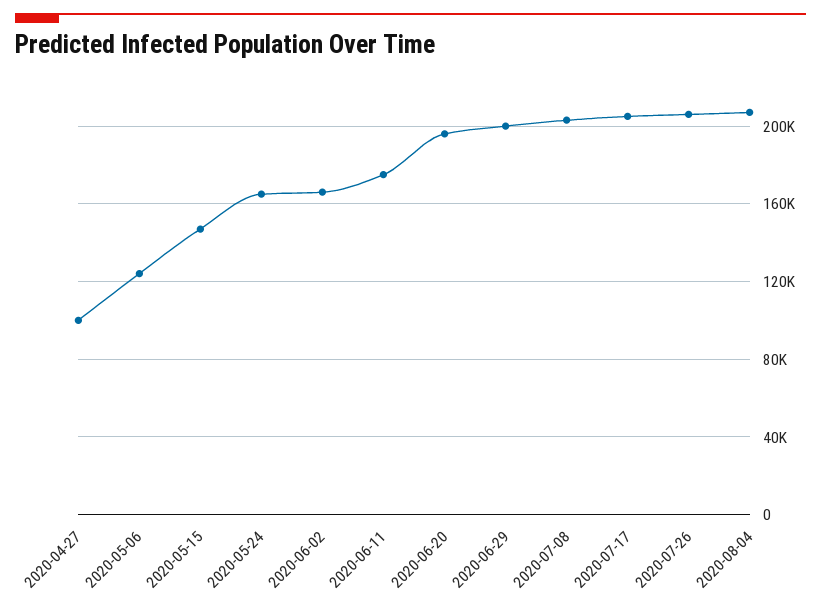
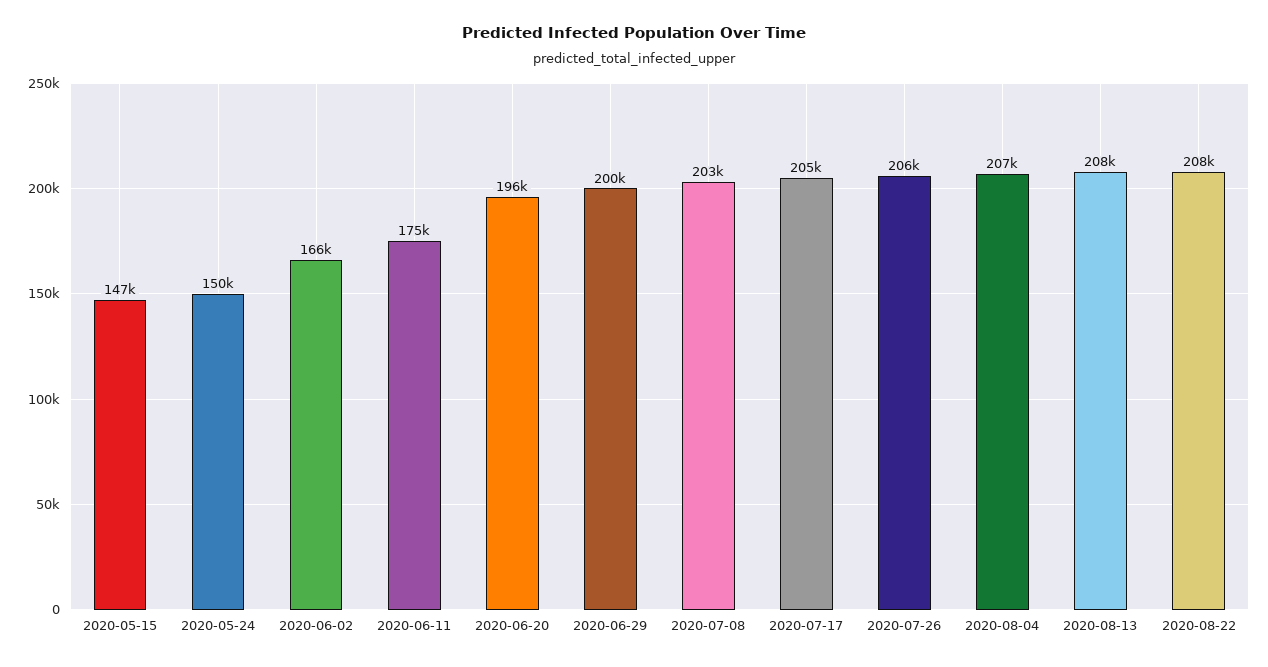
2020-04-27: 100000 -> none
2020-05-06: 125000 -> none
2020-05-24: 165000 -> 150000
2020-08-13: none -> 208000
2020-08-22: none -> 208000

